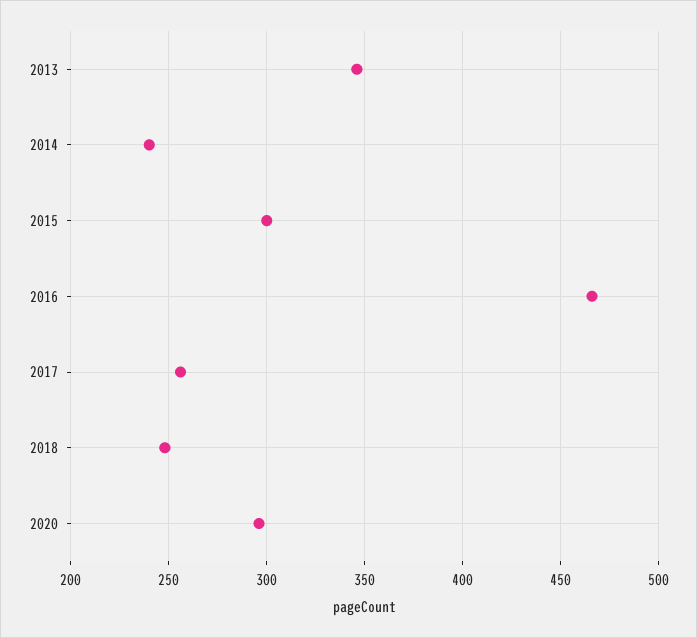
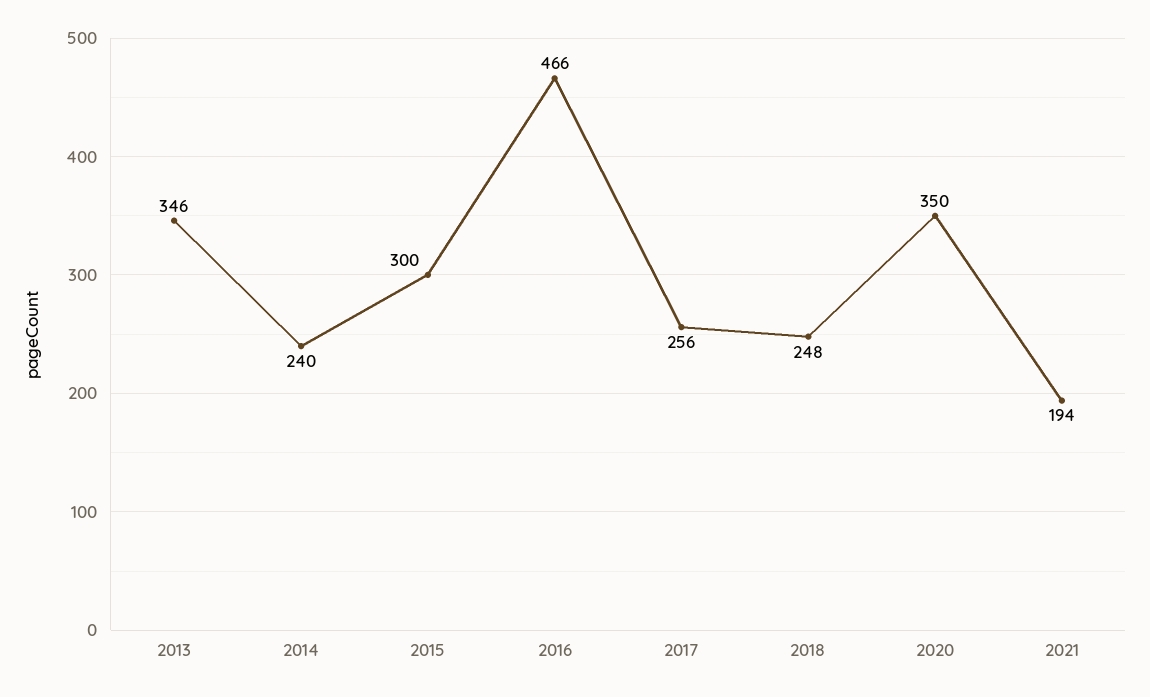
2020: 295 -> 350
2021: none -> 194

